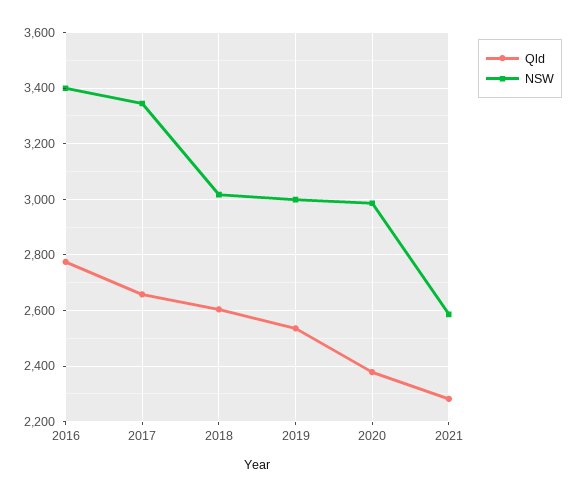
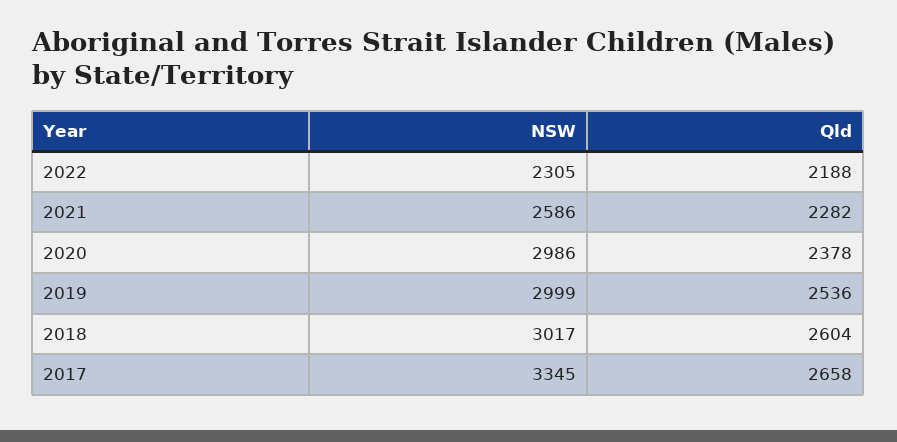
Qld, 2016: 2775 -> none
NSW, 2016: 3400 -> none
NSW, 2022: none -> 2305
Qld, 2022: none -> 2188

